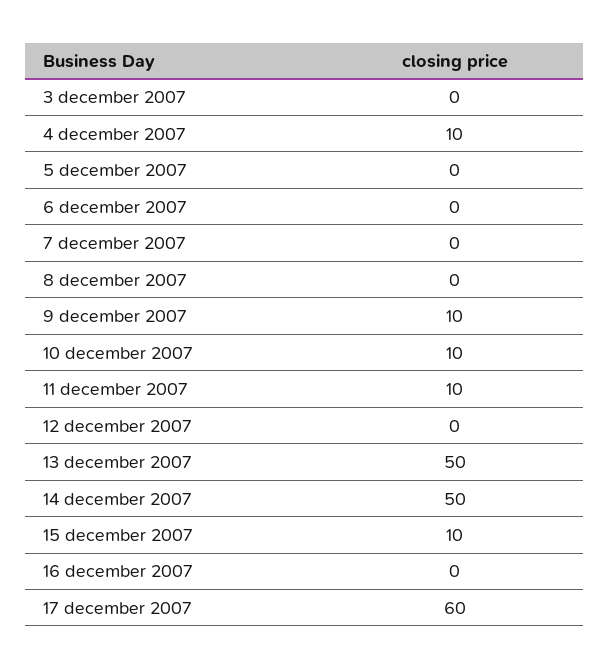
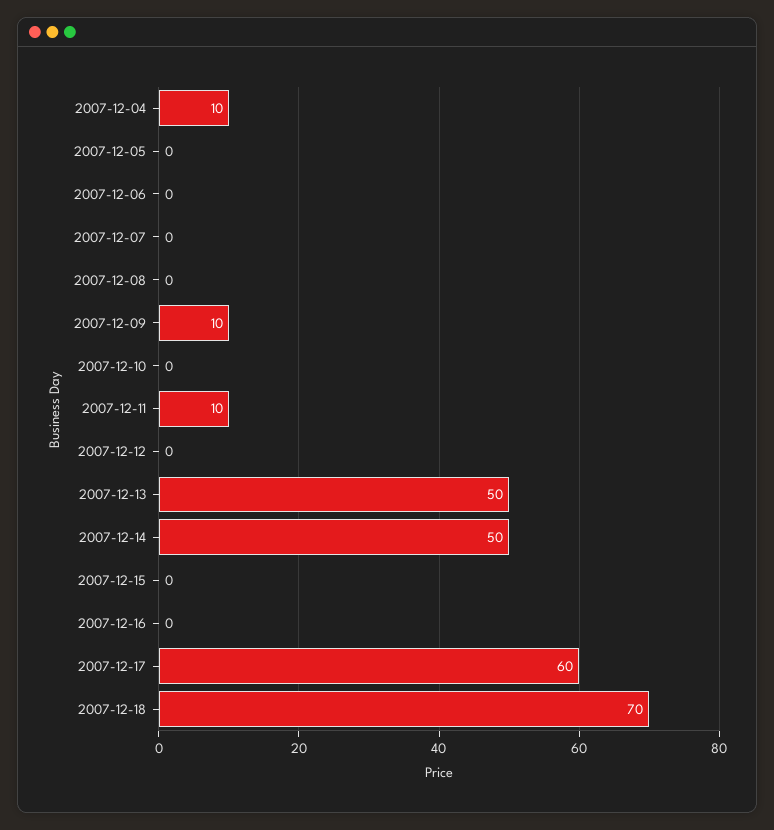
3 december 2007: 0 -> none
10 december 2007: 10 -> 0
15 december 2007: 10 -> 0
2007-12-18: none -> 70

